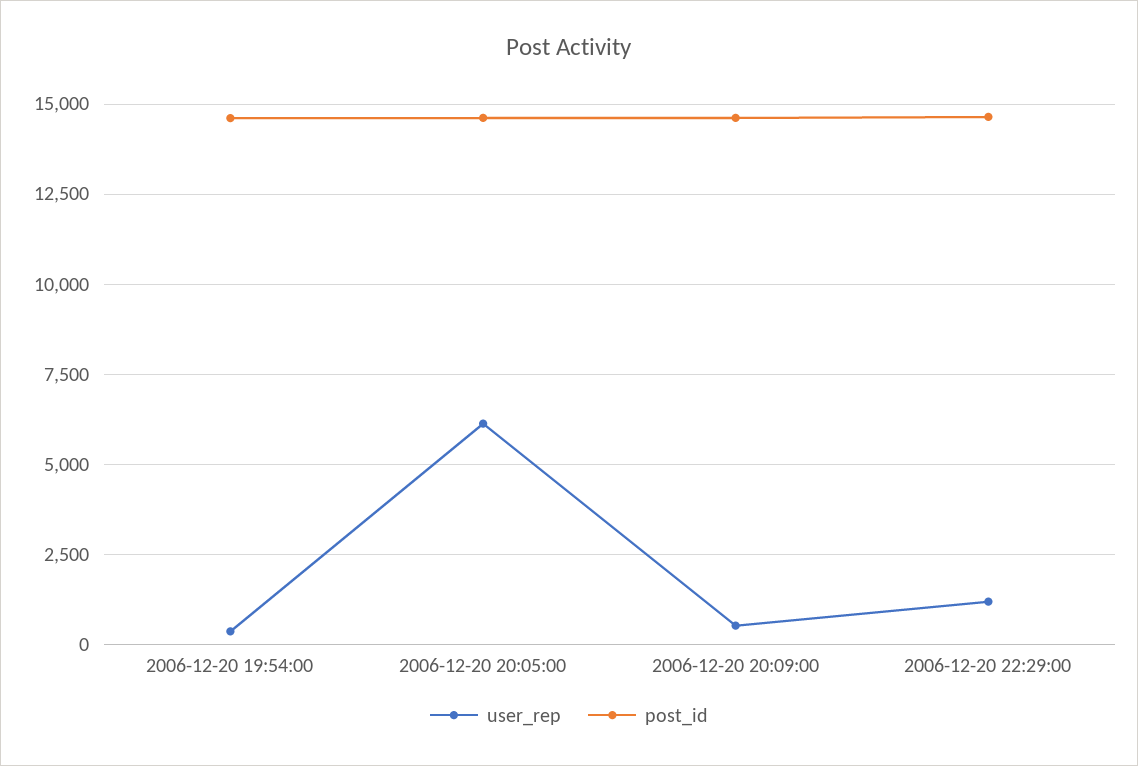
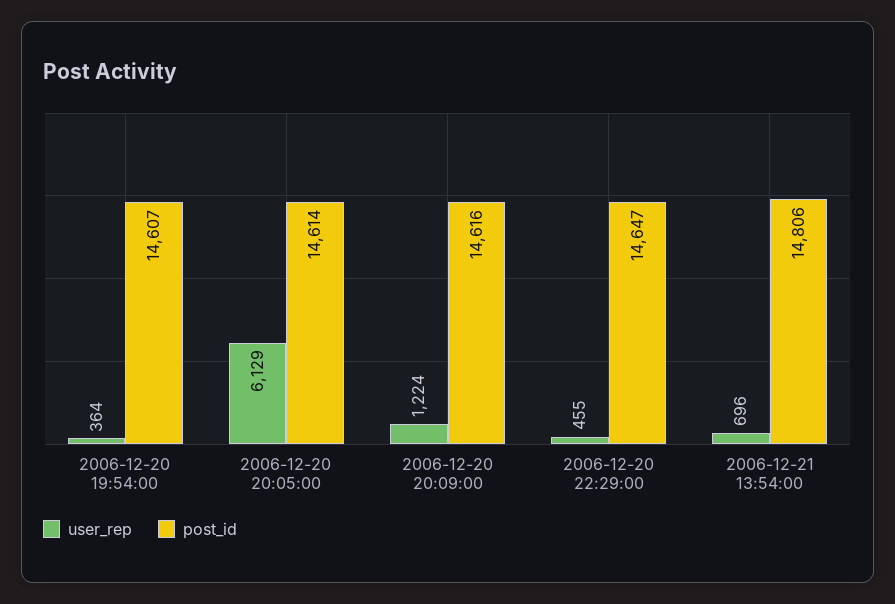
user_rep, 2006-12-20 20:09:00: 500 -> 1224
user_rep, 2006-12-20 22:29:00: 1250 -> 455
user_rep, 2006-12-21 13:54:00: none -> 696
post_id, 2006-12-21 13:54:00: none -> 14806

